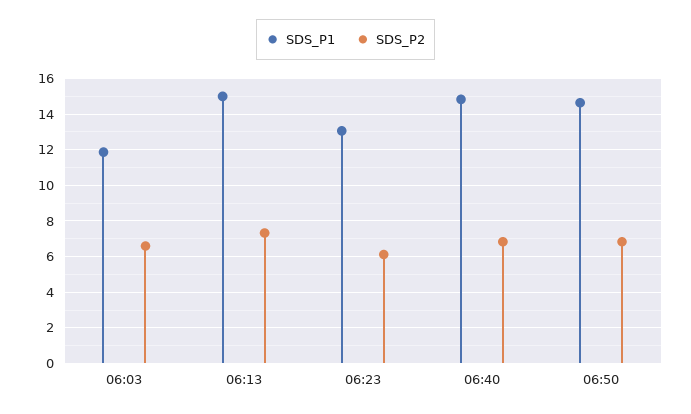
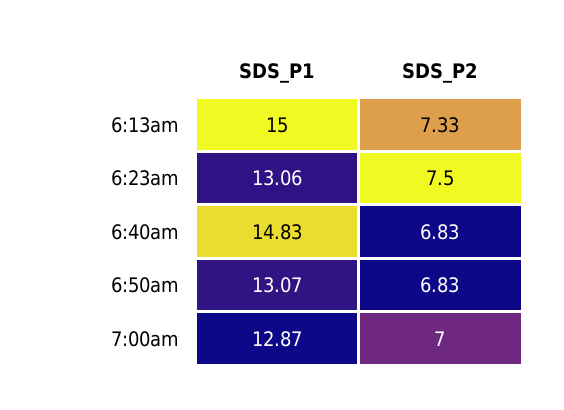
SDS_P1, 06:03: 12 -> none
SDS_P2, 06:03: 6.5 -> none
SDS_P2, 06:23: 6 -> 7.5
SDS_P1, 06:50: 14.5 -> 13.07
SDS_P1, 7:00am: none -> 12.87
SDS_P2, 7:00am: none -> 7

